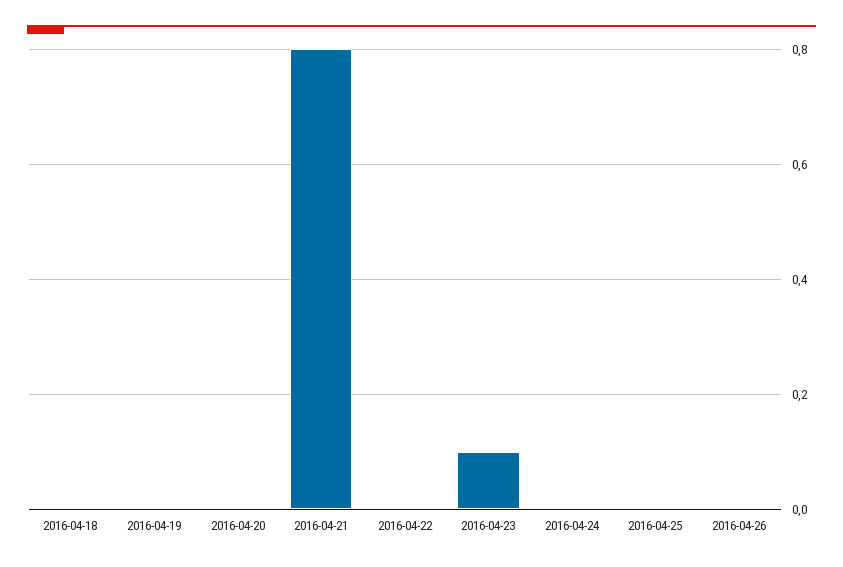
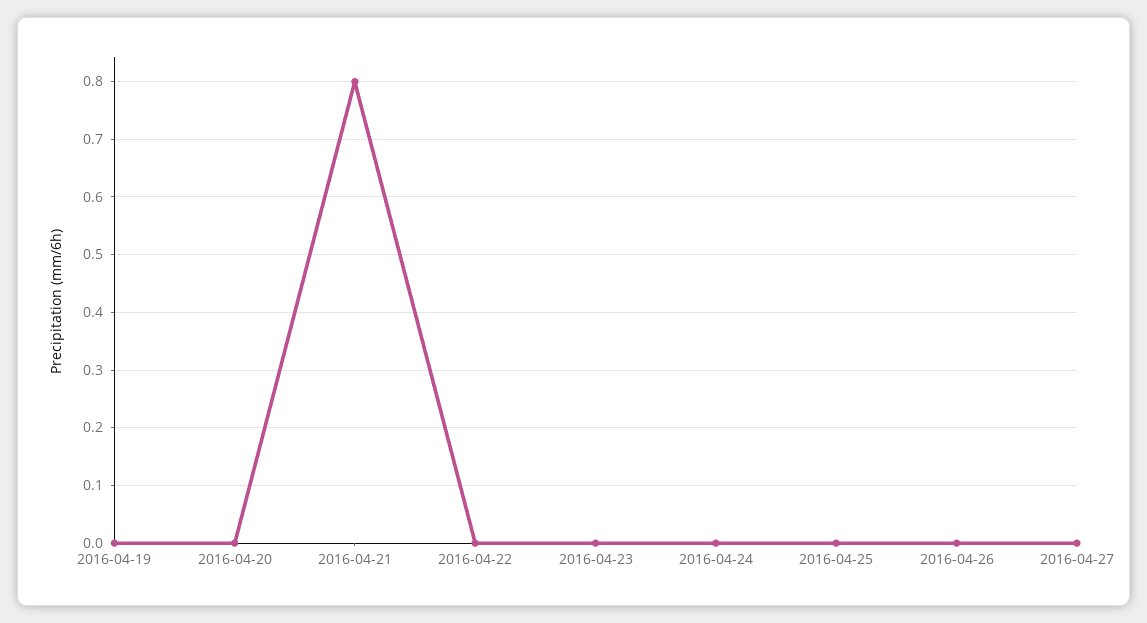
2016-04-18: 0 -> none
2016-04-23: 0.1 -> 0
2016-04-27: none -> 0

